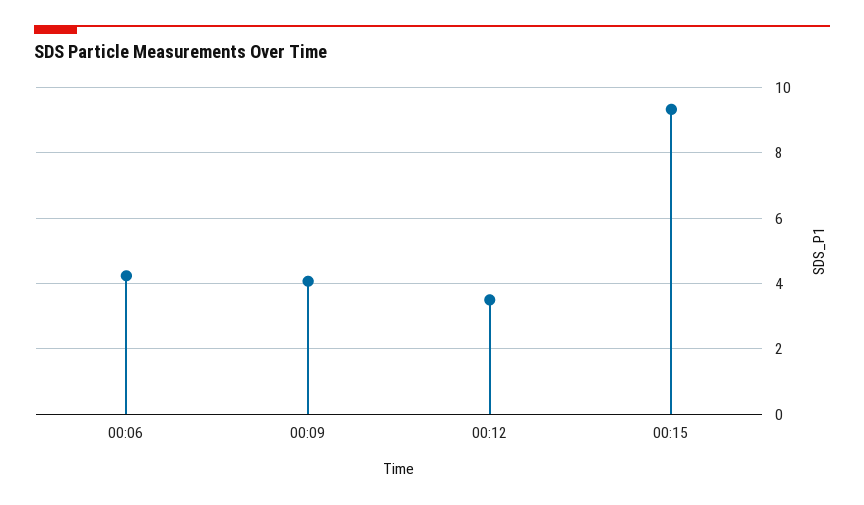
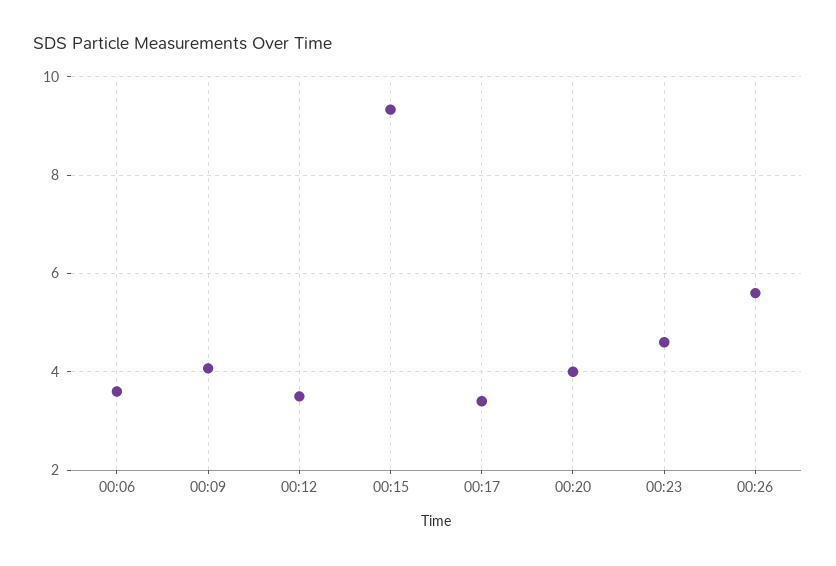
00:06: 4.2 -> 3.6
00:17: none -> 3.4
00:20: none -> 4
00:23: none -> 4.6
00:26: none -> 5.6

